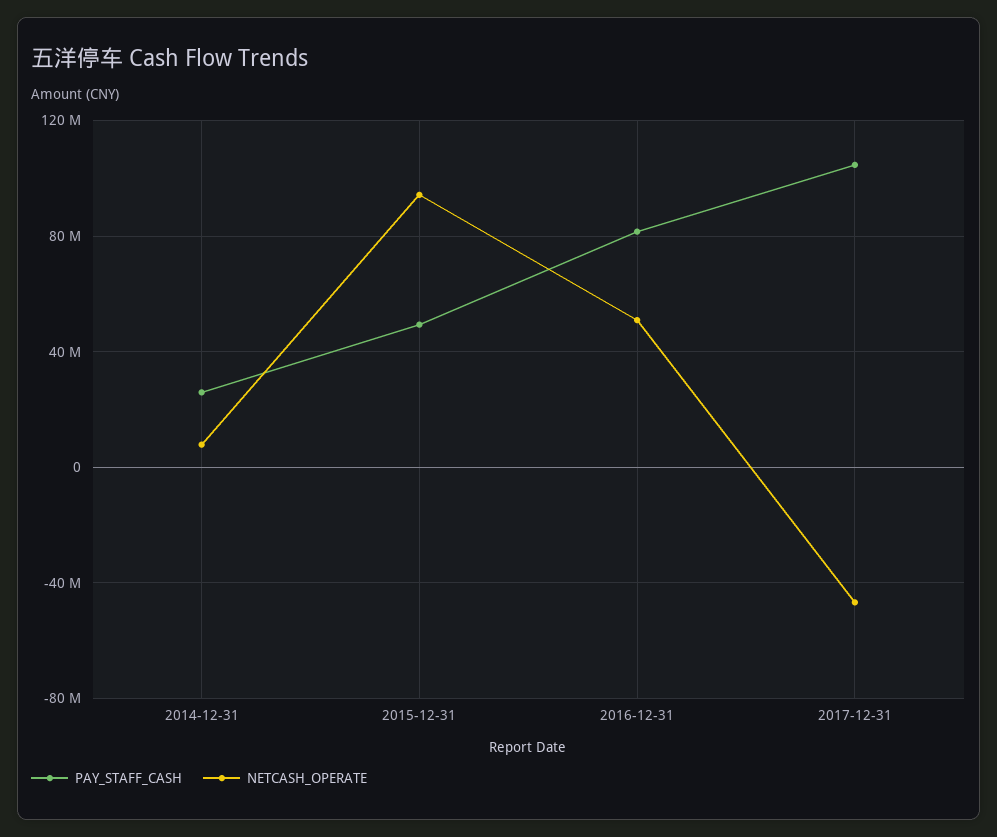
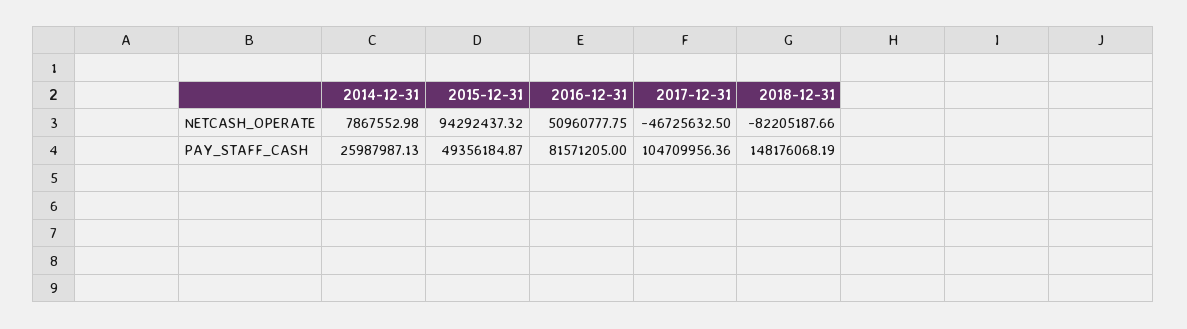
NETCASH_OPERATE, 2018-12-31: none -> -82205187.66
PAY_STAFF_CASH, 2018-12-31: none -> 148176068.19

